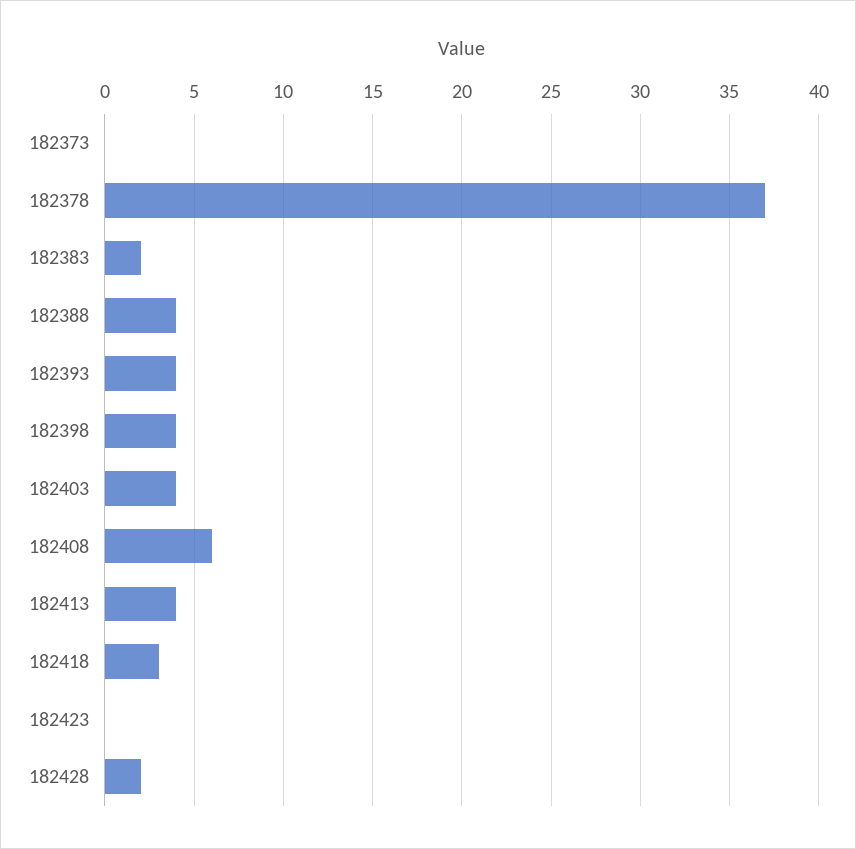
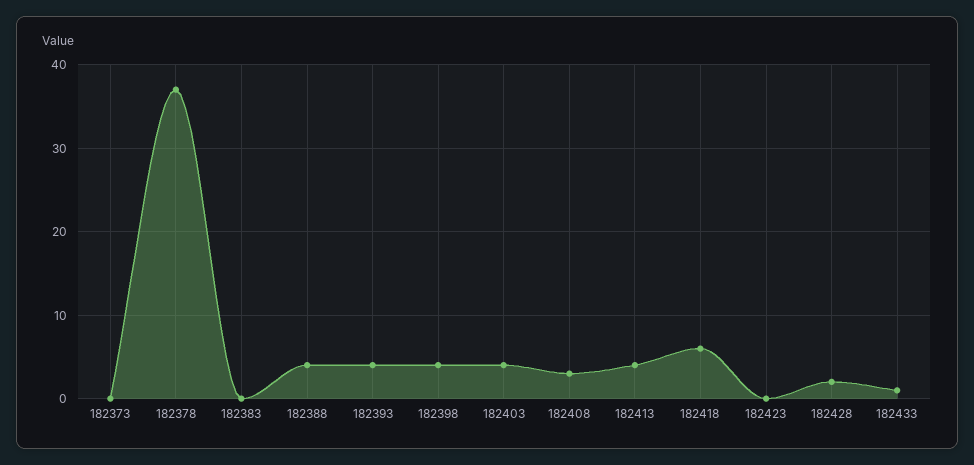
182383: 2 -> 0
182408: 6 -> 3
182418: 3 -> 6
182433: none -> 1

